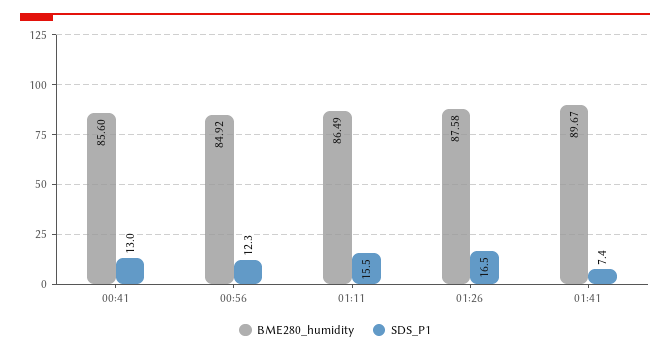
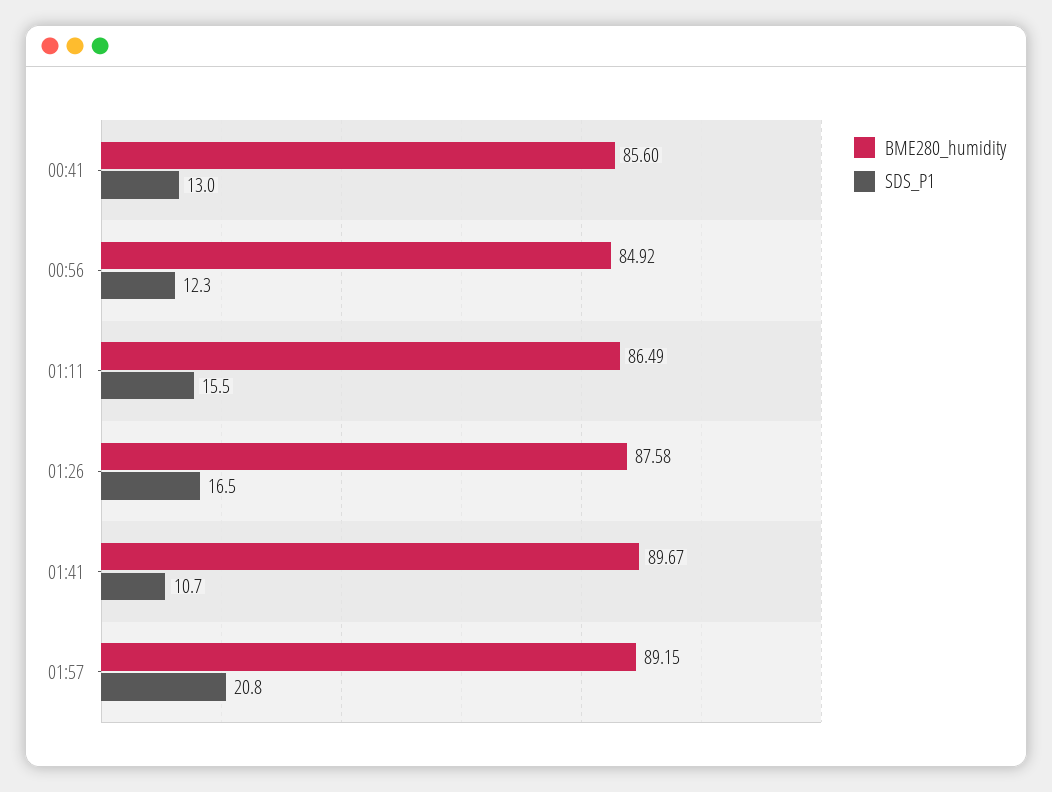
SDS_P1, 01:41: 7.4 -> 10.7
BME280_humidity, 01:57: none -> 89.15
SDS_P1, 01:57: none -> 20.8

